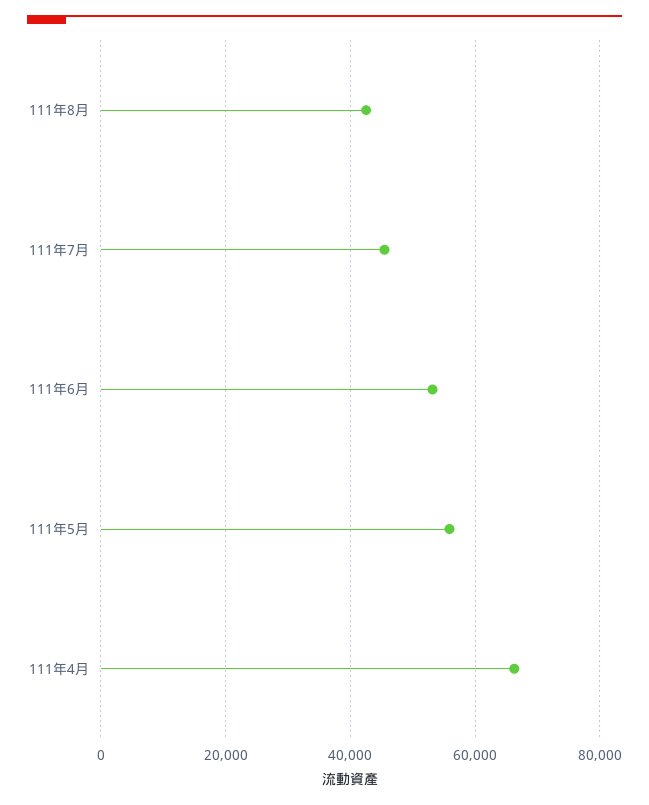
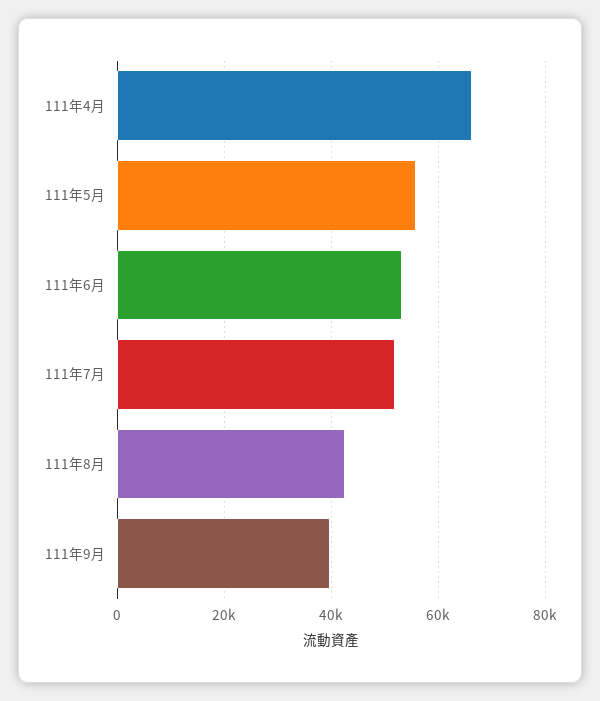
111年7月: 46000 -> 52000
111年9月: none -> 40000

